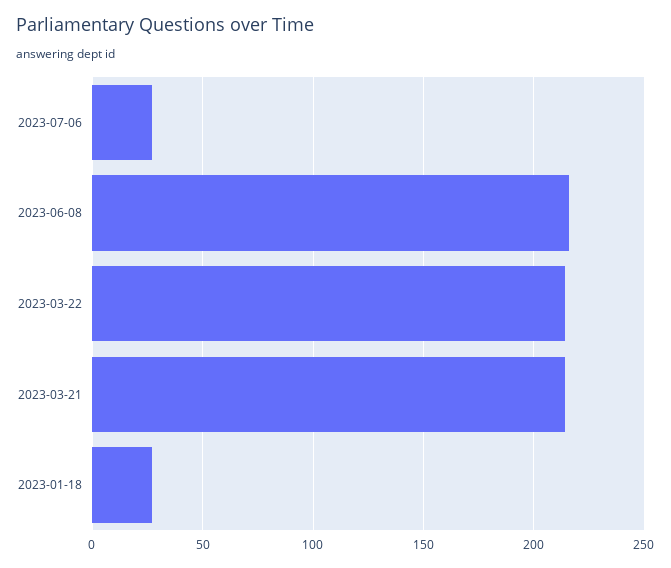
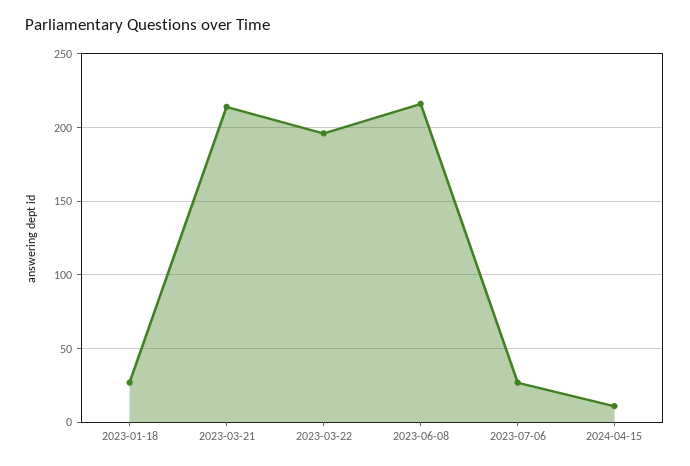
2023-03-22: 215 -> 195
2024-04-15: none -> 10

